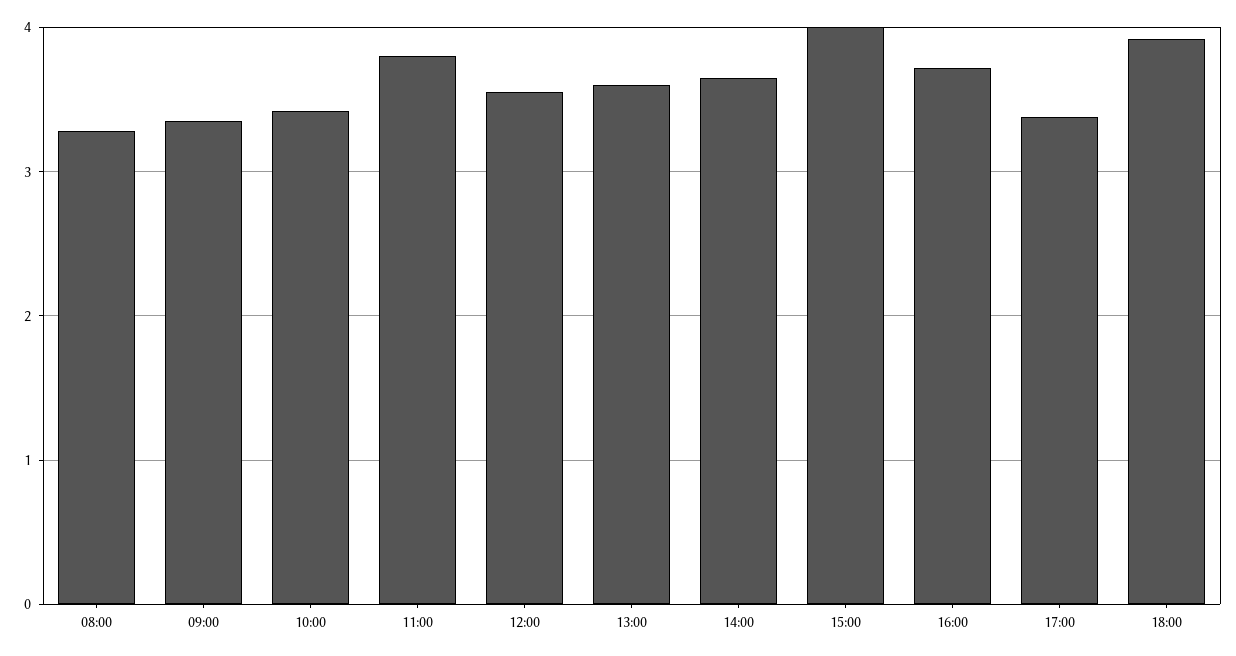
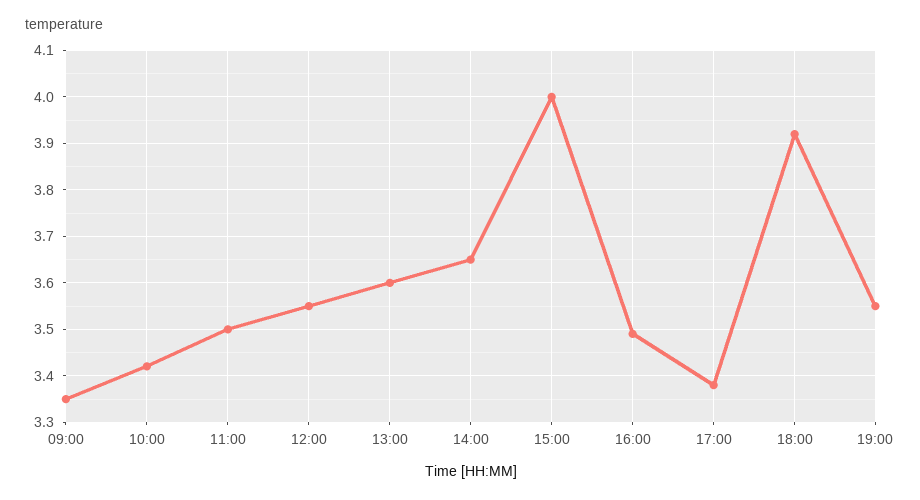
08:00: 3.3 -> none
11:00: 3.8 -> 3.5
16:00: 3.7 -> 3.5
19:00: none -> 3.55

